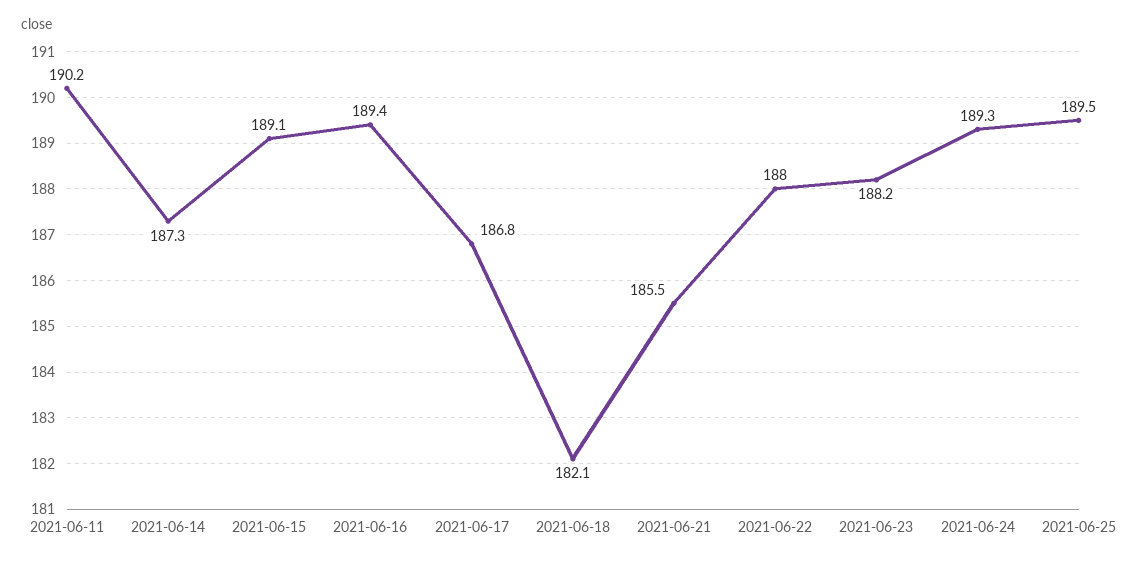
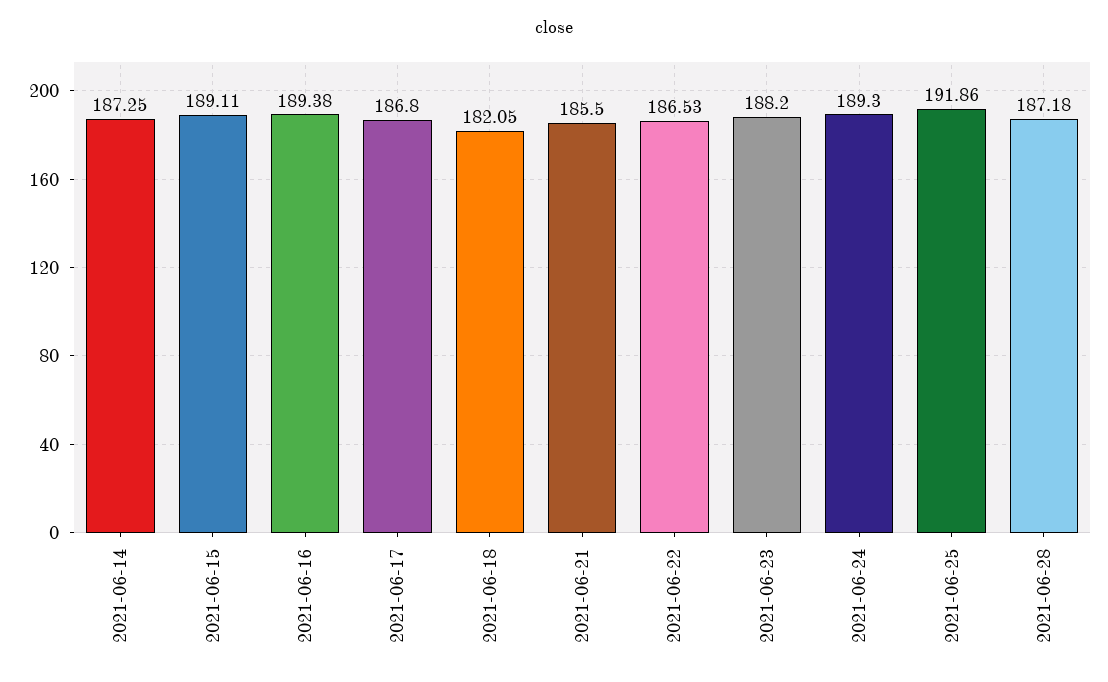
2021-06-11: 190.2 -> none
2021-06-22: 188 -> 186.53
2021-06-25: 189.5 -> 191.86
2021-06-28: none -> 187.18

